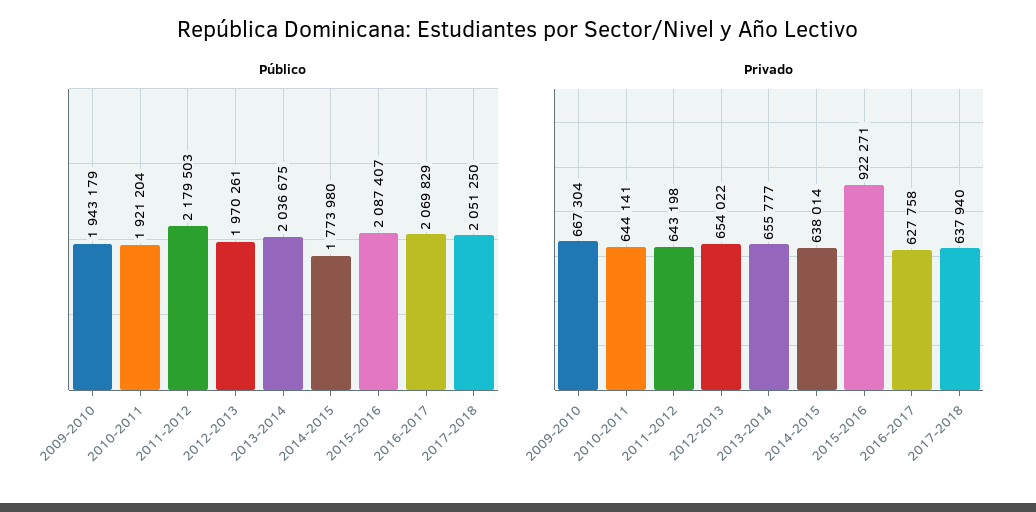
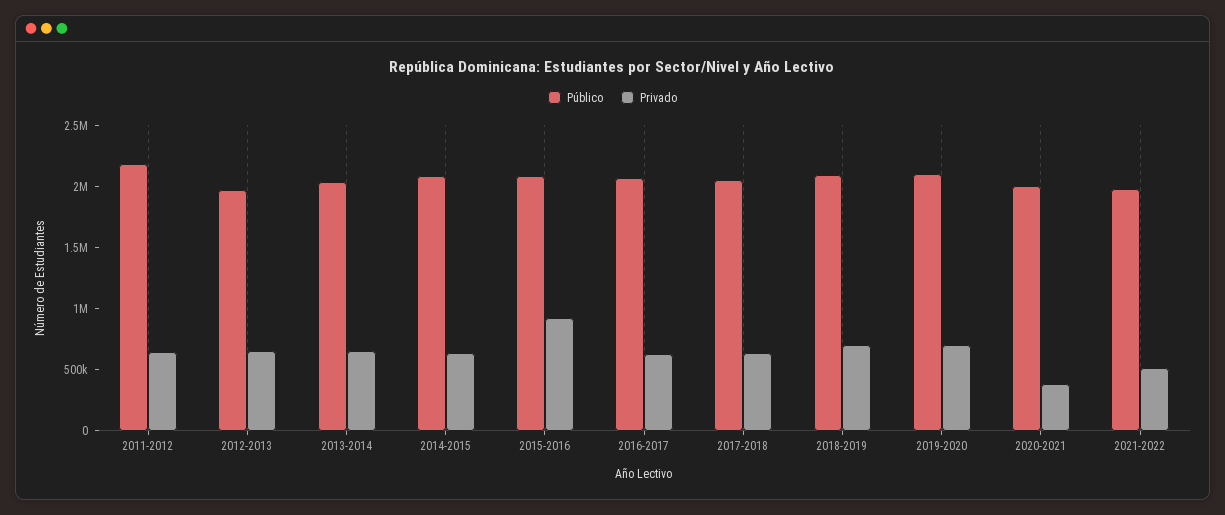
Público, 2009-2010: 1943179 -> none
Público, 2010-2011: 1921204 -> none
Público, 2014-2015: 1773980 -> 2100000
Privado, 2009-2010: 667304 -> none
Privado, 2010-2011: 644141 -> none
Público, 2018-2019: none -> 2100000
Privado, 2018-2019: none -> 700000
Público, 2019-2020: none -> 2100000
Privado, 2019-2020: none -> 700000
Público, 2020-2021: none -> 2000000
Privado, 2020-2021: none -> 400000
Público, 2021-2022: none -> 2000000
Privado, 2021-2022: none -> 500000

